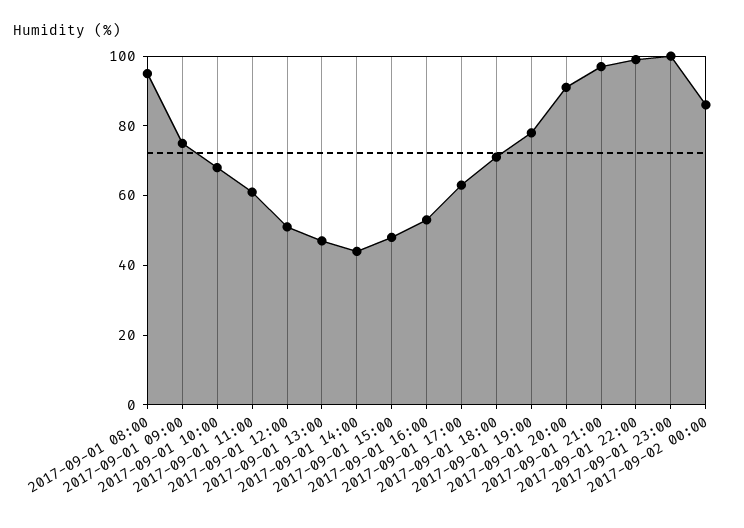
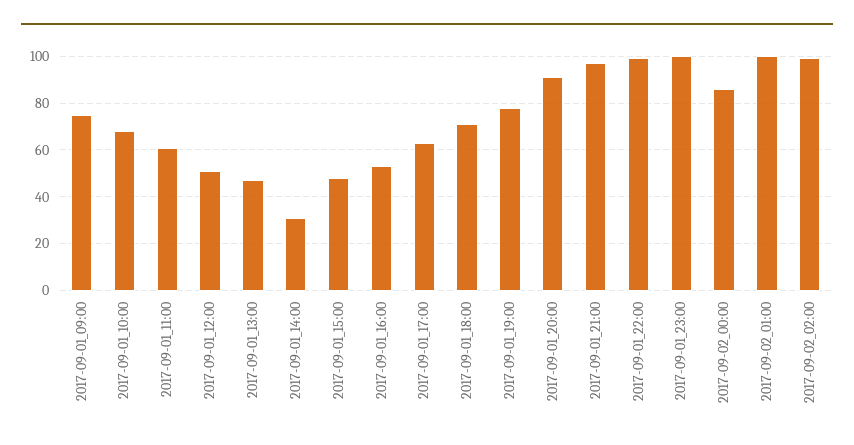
2017-09-01 08:00: 95 -> none
2017-09-01 14:00: 45 -> 30
2017-09-02_01:00: none -> 100
2017-09-02_02:00: none -> 100

